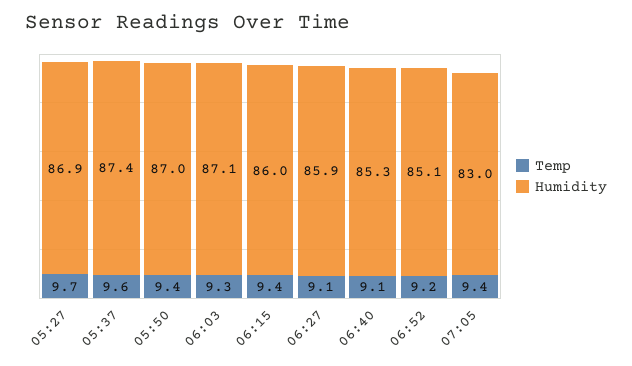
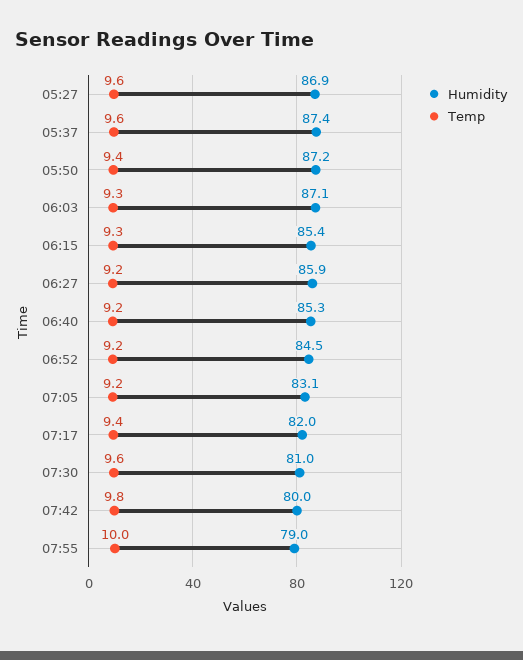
Temp, 05:27: 9.7 -> 9.6
Humidity, 05:50: 87 -> 87.2
Temp, 06:15: 9.4 -> 9.3
Humidity, 06:15: 86 -> 85.4
Temp, 06:27: 9.1 -> 9.2
Temp, 06:40: 9.1 -> 9.2
Humidity, 06:52: 85.1 -> 84.5
Temp, 07:05: 9.4 -> 9.2
Humidity, 07:05: 83 -> 83.1
Humidity, 07:17: none -> 82
Temp, 07:17: none -> 9.4
Humidity, 07:30: none -> 81
Temp, 07:30: none -> 9.6
Humidity, 07:42: none -> 80
Temp, 07:42: none -> 9.8
Humidity, 07:55: none -> 79
Temp, 07:55: none -> 10

